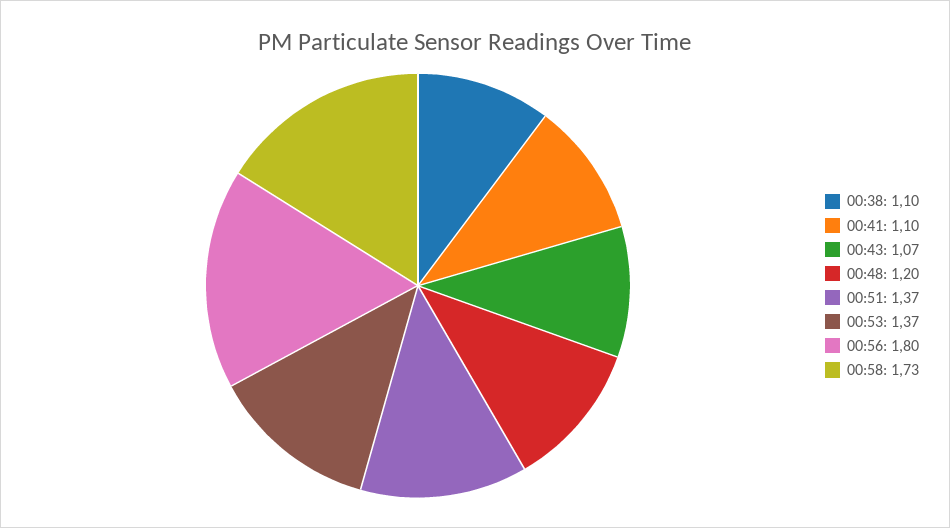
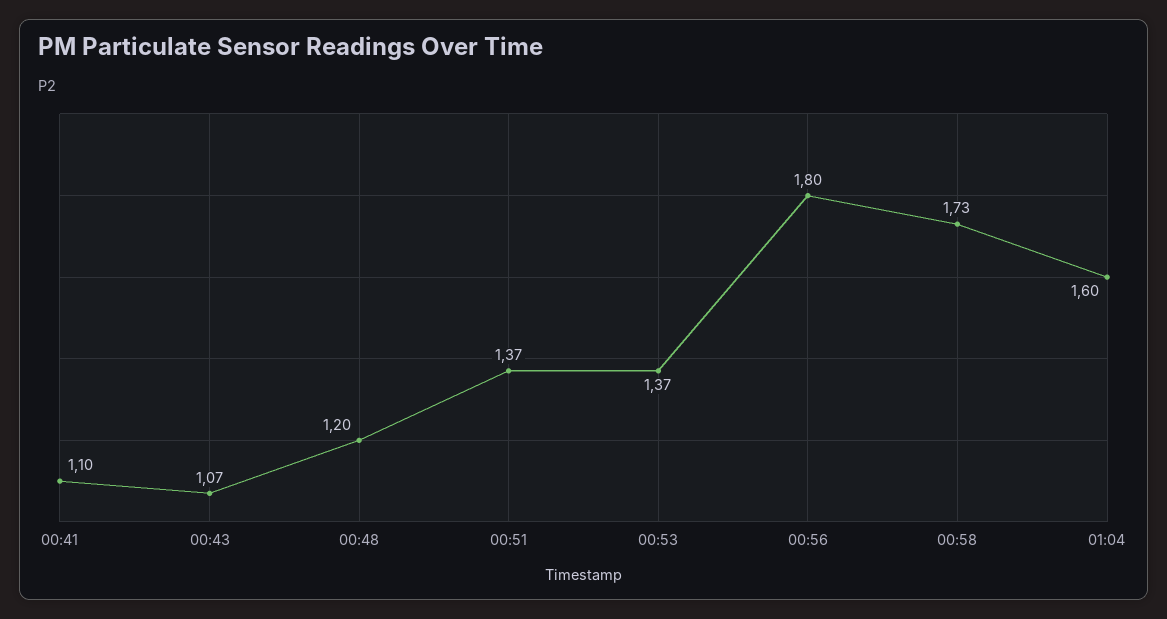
00:38: 1.1 -> none
01:04: none -> 1.6

